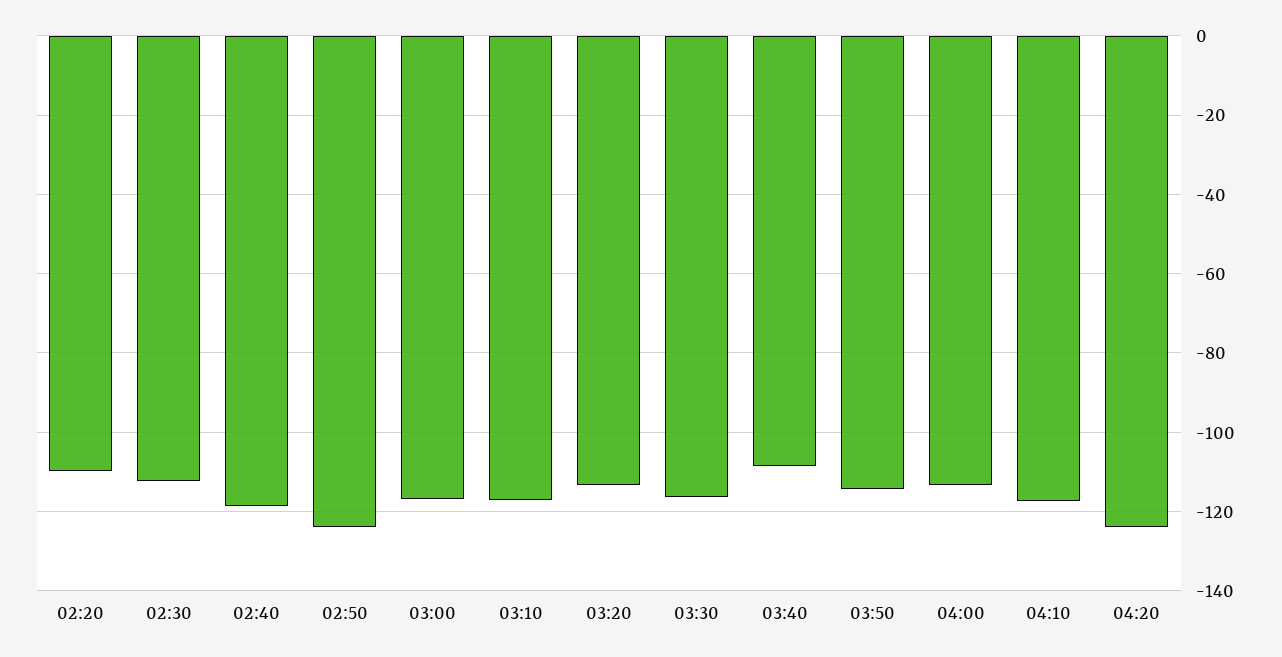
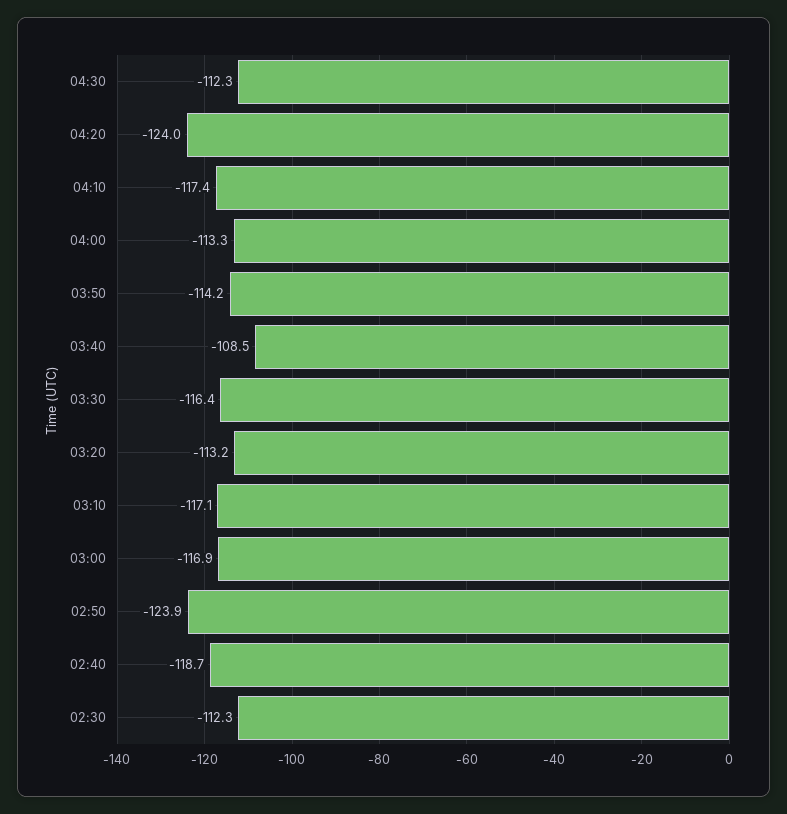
02:20: -110 -> none
04:30: none -> -112.3

